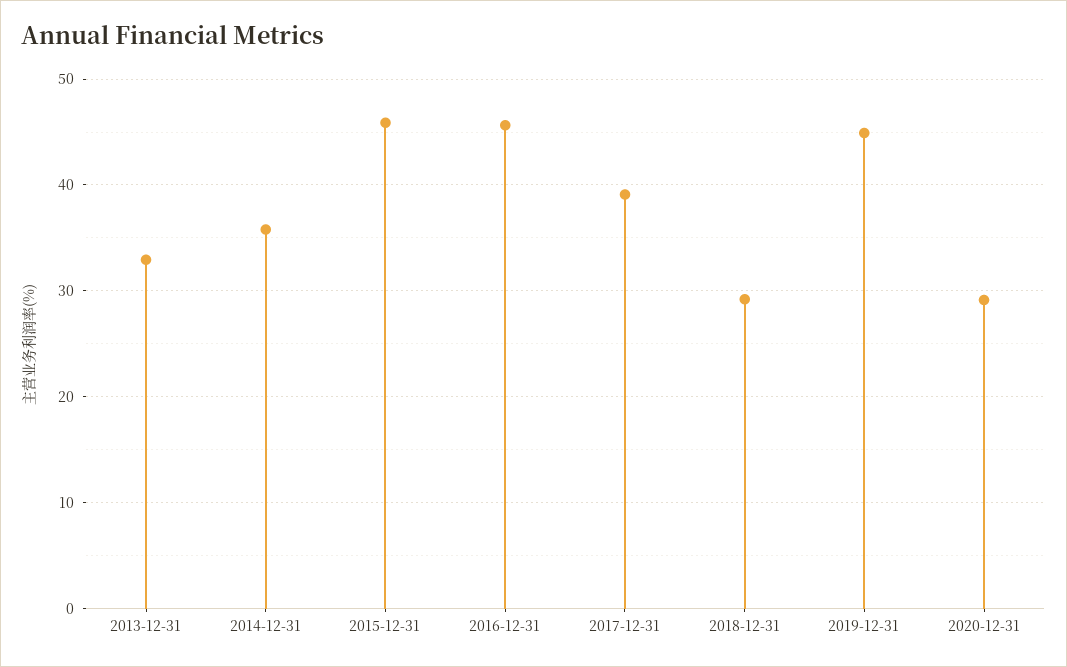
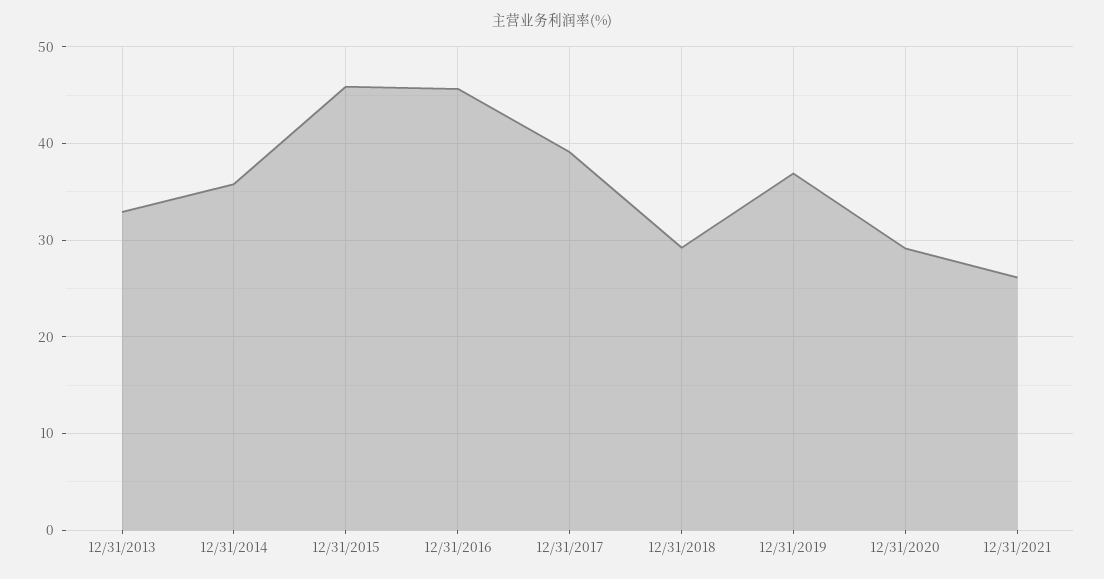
2019-12-31: 45 -> 37
12/31/2021: none -> 26

